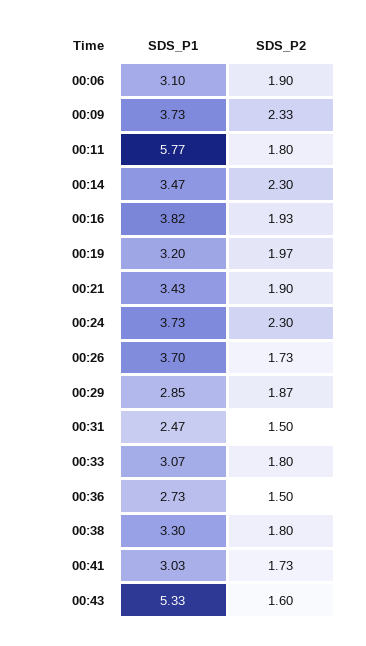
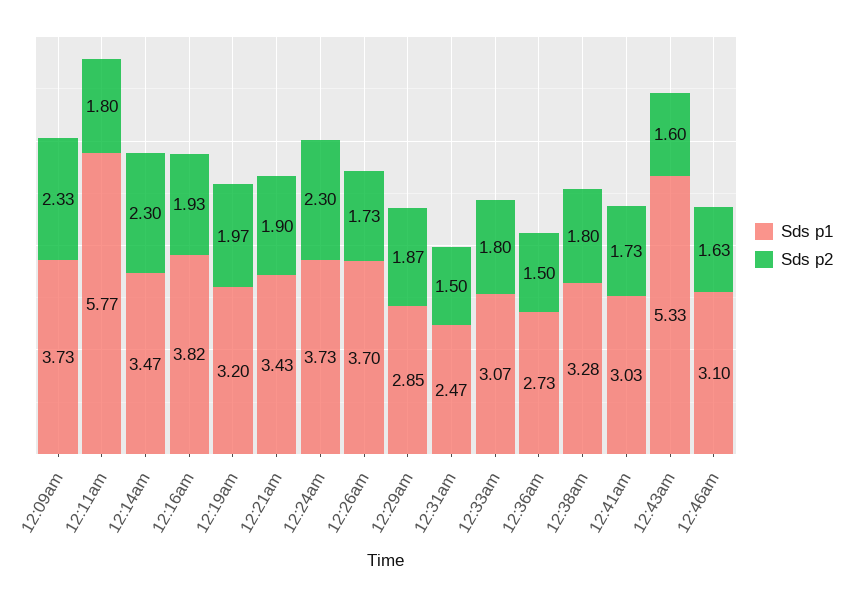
SDS_P1, 00:06: 3.1 -> none
SDS_P2, 00:06: 1.9 -> none
SDS_P1, 00:38: 3.3 -> 3.28
SDS_P1, 12:46am: none -> 3.1
SDS_P2, 12:46am: none -> 1.63

